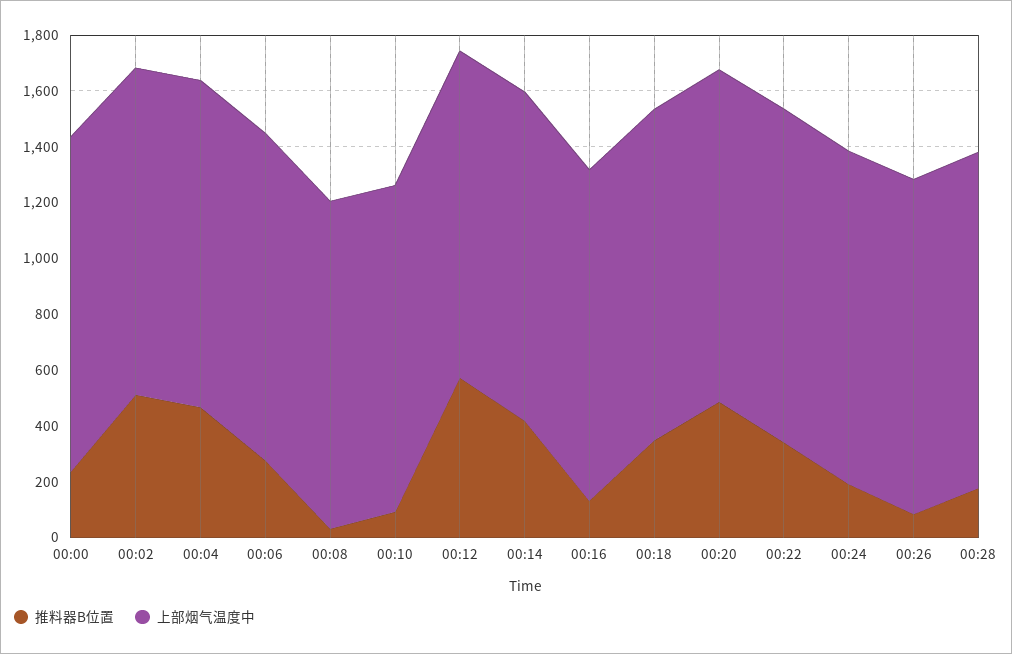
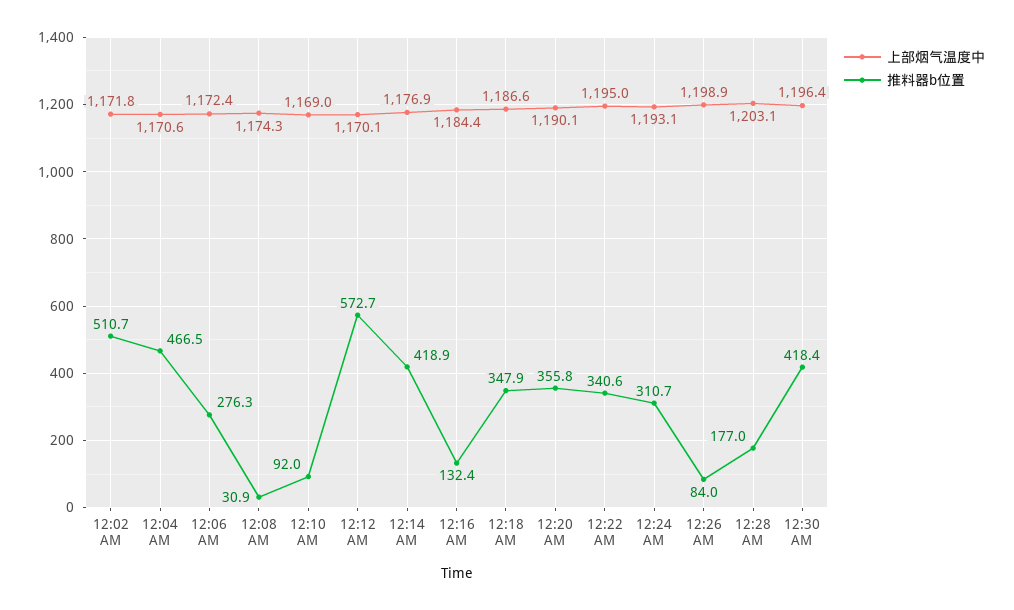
推料器B位置, 00:00: 250 -> none
上部烟气温度中, 00:00: 1200 -> none
推料器B位置, 00:20: 500 -> 355.8
推料器B位置, 00:24: 200 -> 310.7
上部烟气温度中, 12:30 AM: none -> 1196.4
推料器B位置, 12:30 AM: none -> 418.4

